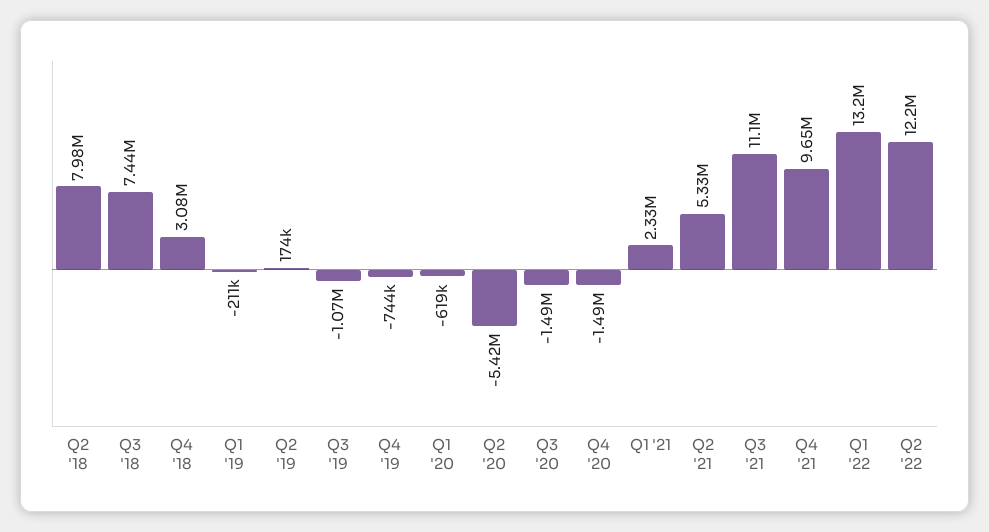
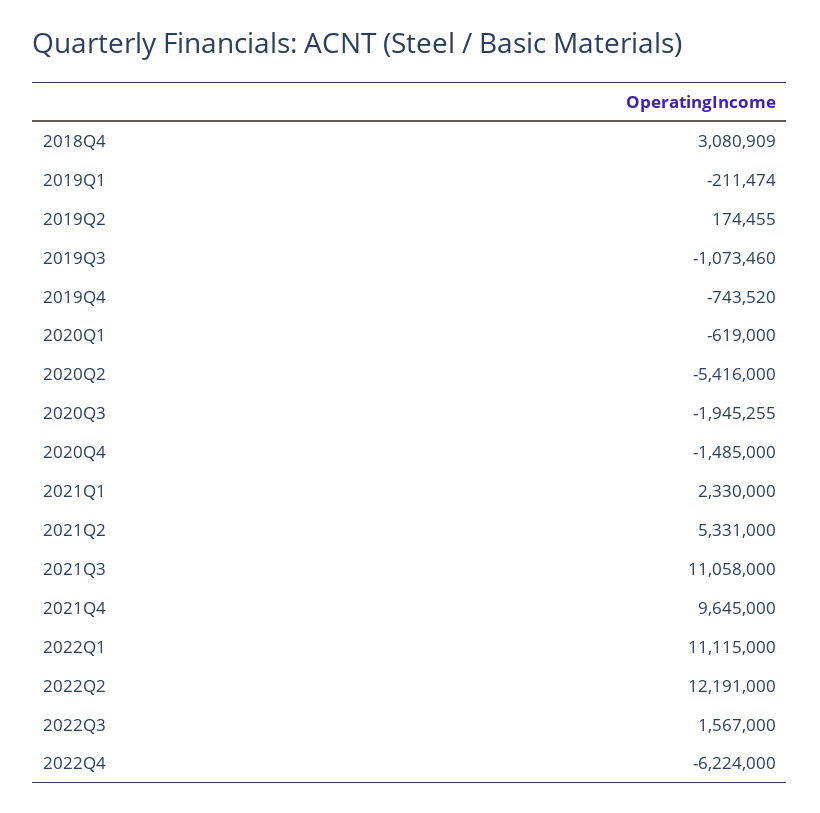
Q2 '18: 7980000 -> none
Q3 '18: 7440000 -> none
Q3 '20: -1490000 -> -1945255
Q1 '22: 13200000 -> 11115000
2022Q3: none -> 1567000
2022Q4: none -> -6224000

